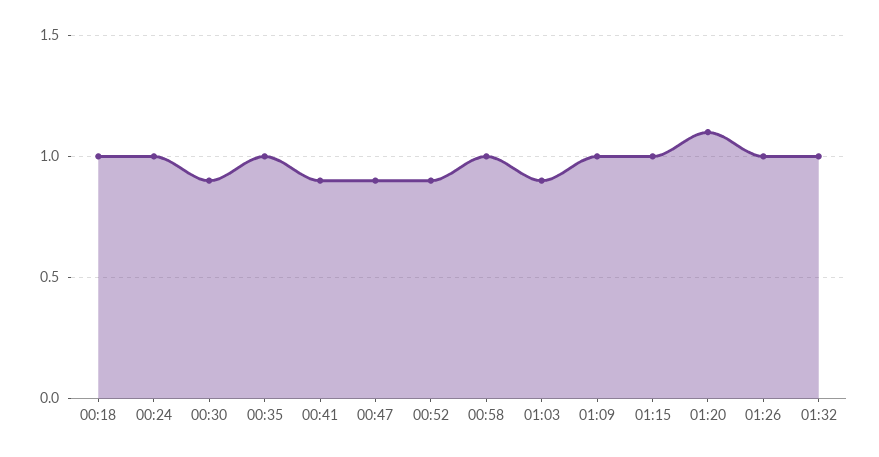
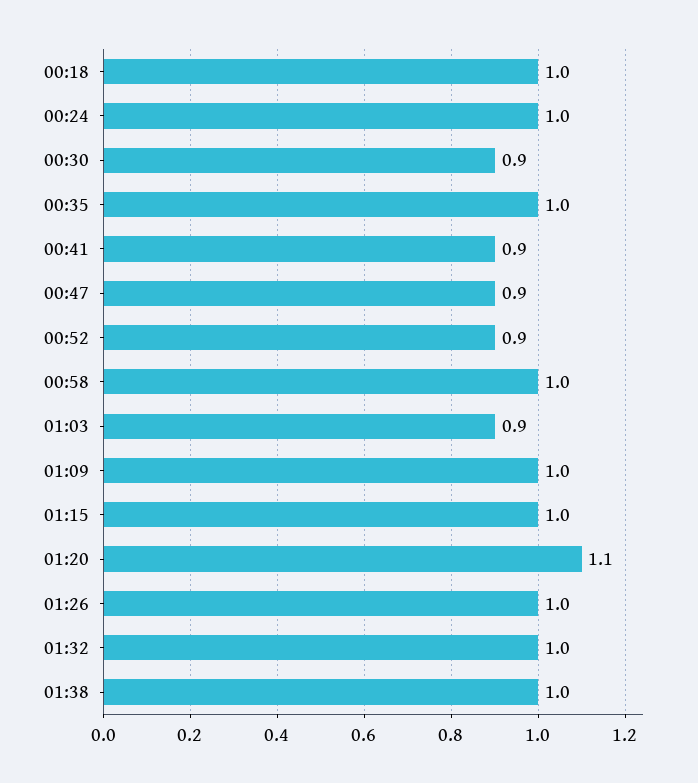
01:38: none -> 1

